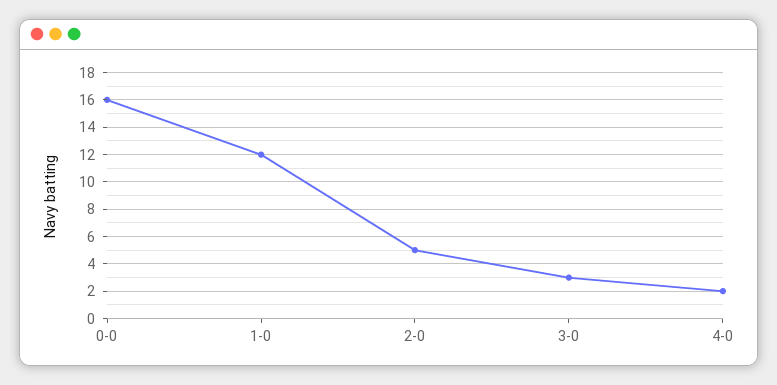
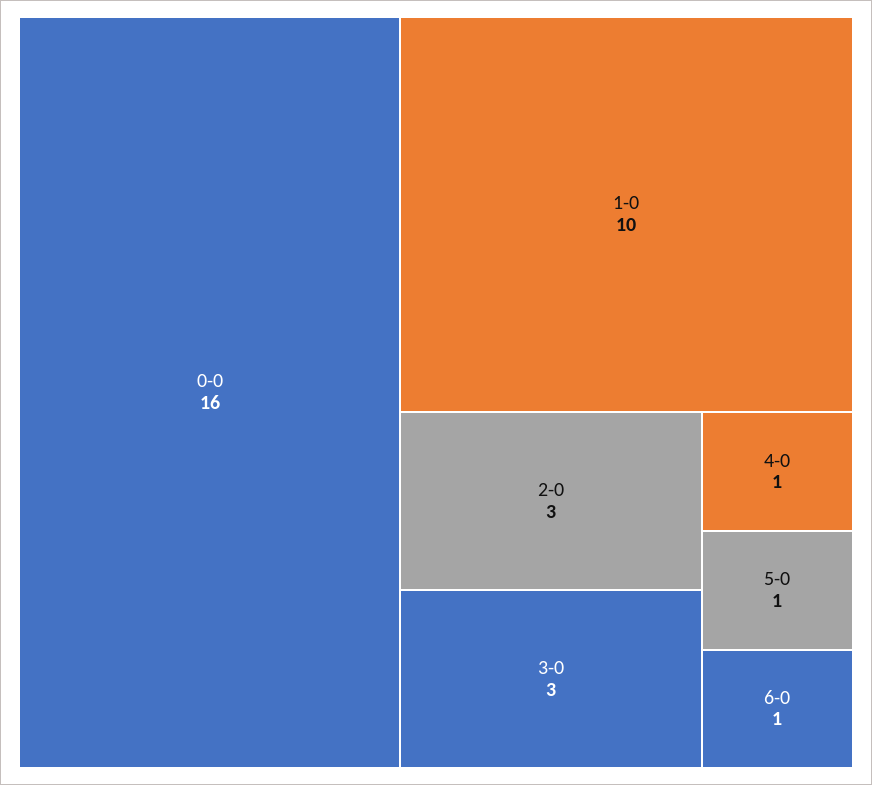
1-0: 12 -> 10
2-0: 5 -> 3
4-0: 2 -> 1
5-0: none -> 1
6-0: none -> 1

